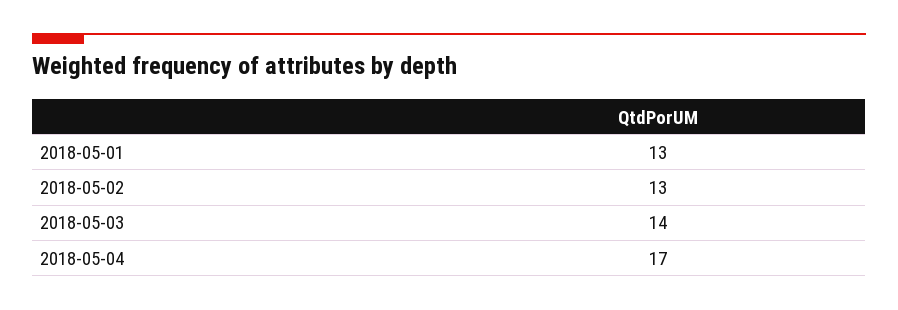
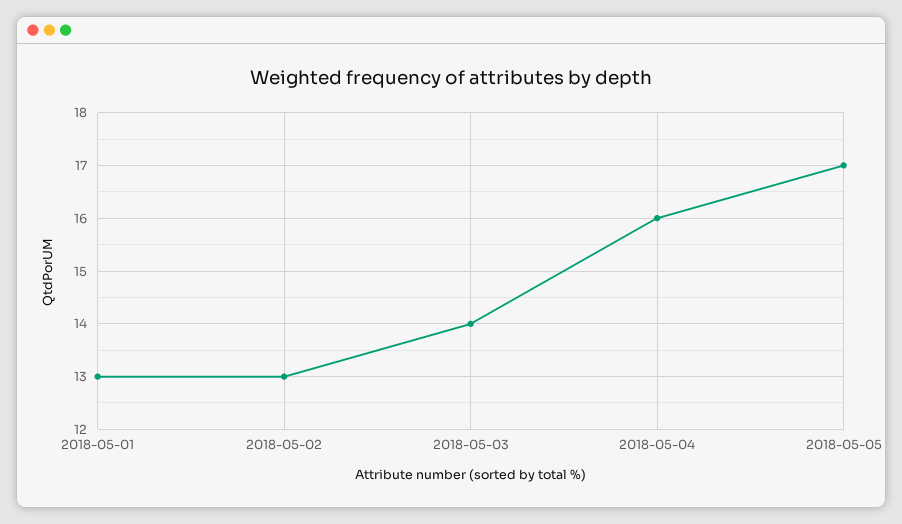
2018-05-04: 17 -> 16
2018-05-05: none -> 17

